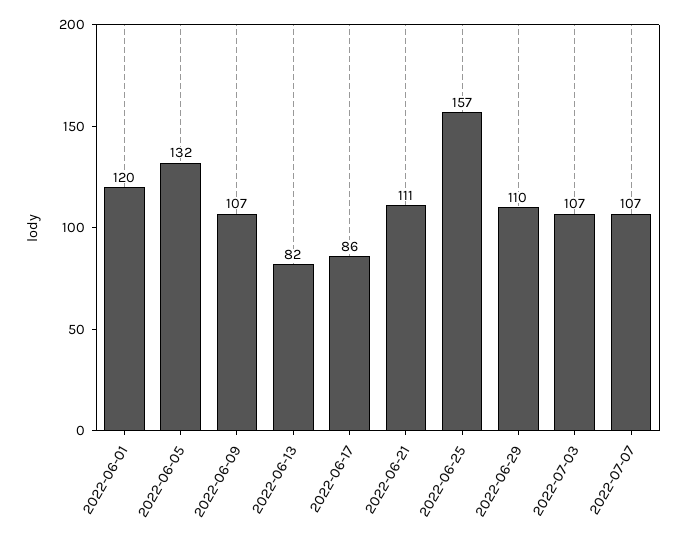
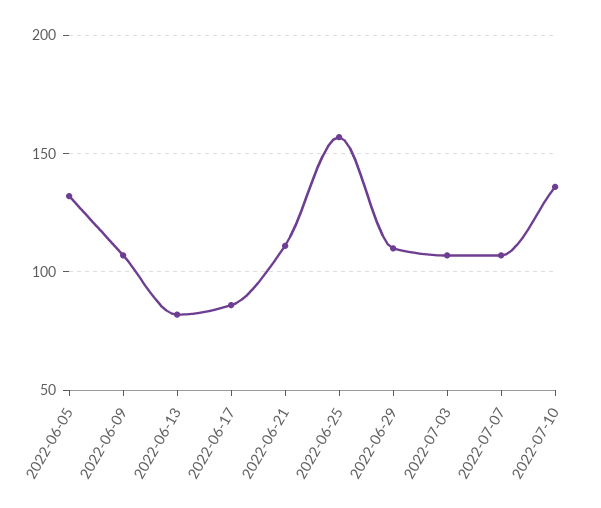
2022-06-01: 120 -> none
2022-07-10: none -> 135

